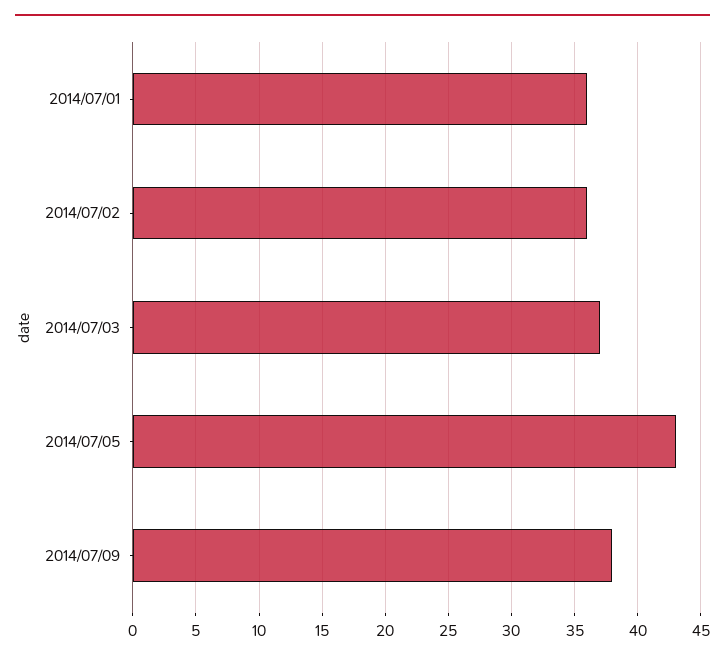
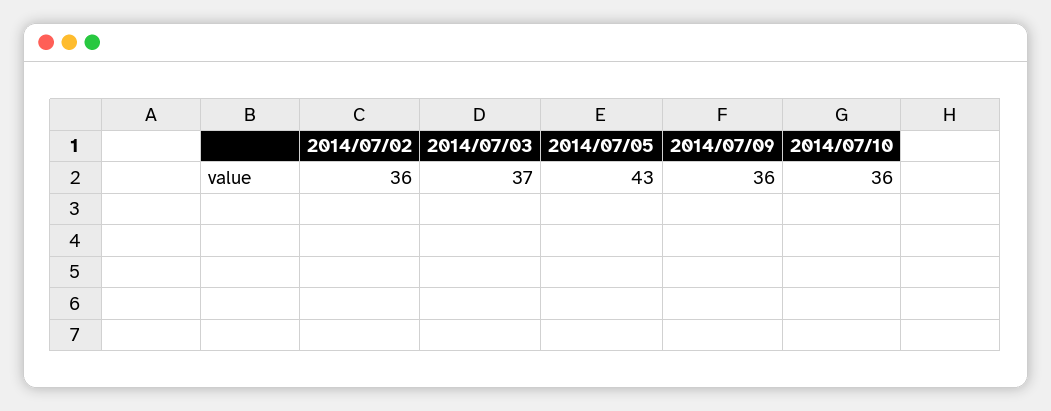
2014/07/01: 36 -> none
2014/07/09: 38 -> 36
2014/07/10: none -> 36

